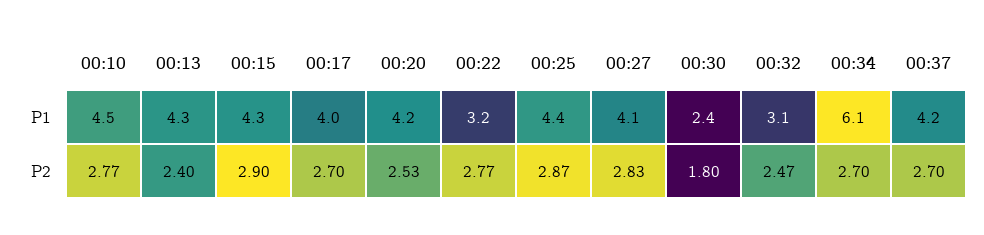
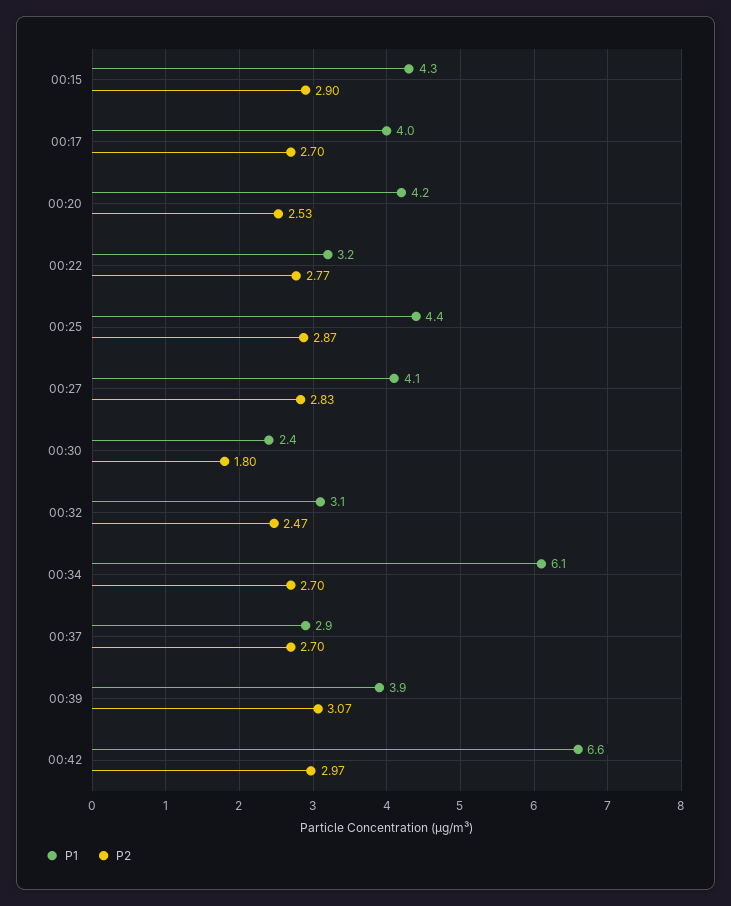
P1, 00:10: 4.5 -> none
P1, 00:13: 4.3 -> none
P1, 00:37: 4.2 -> 2.9
P2, 00:10: 2.77 -> none
P2, 00:13: 2.4 -> none
P1, 00:39: none -> 3.9
P2, 00:39: none -> 3.07
P1, 00:42: none -> 6.6
P2, 00:42: none -> 2.97

